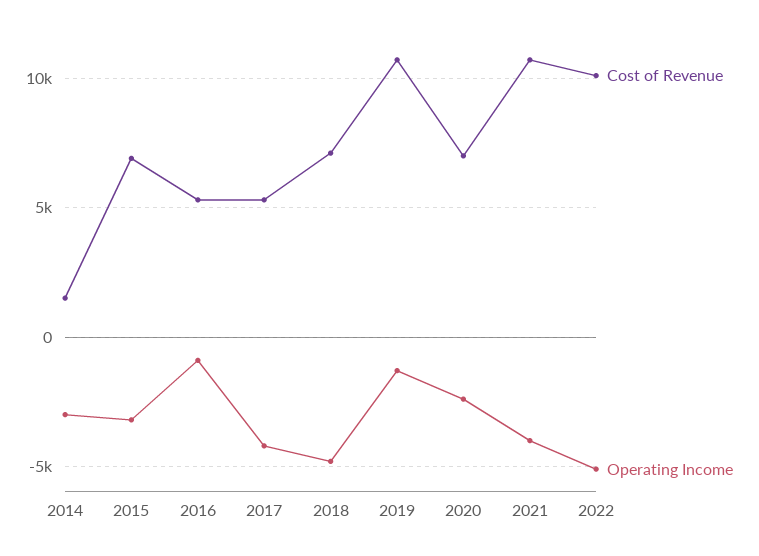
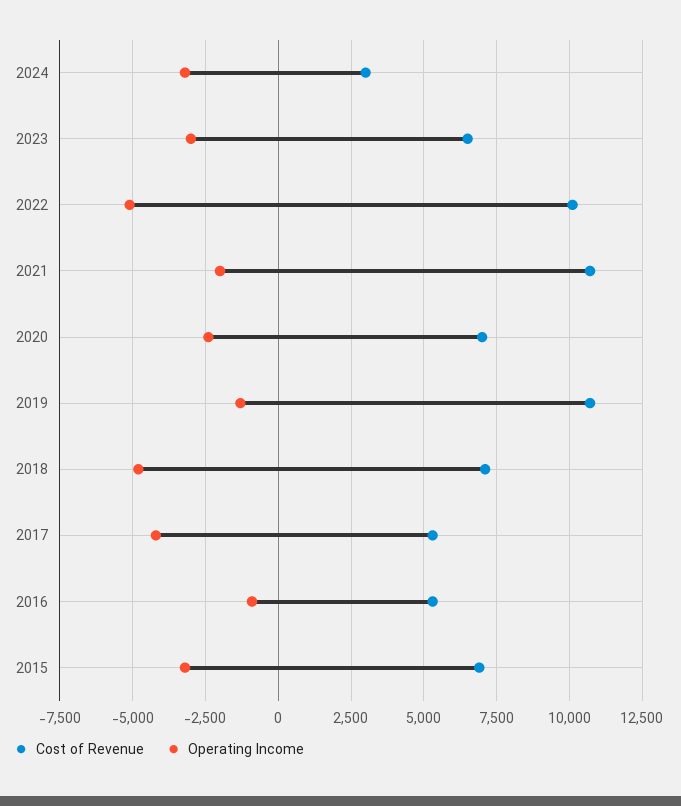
Cost of Revenue, 2014: 1500 -> none
Operating Income, 2014: -3000 -> none
Operating Income, 2021: -4000 -> -2000
Cost of Revenue, 2024: none -> 3000
Operating Income, 2024: none -> -3250
Cost of Revenue, 2023: none -> 6500
Operating Income, 2023: none -> -3000

